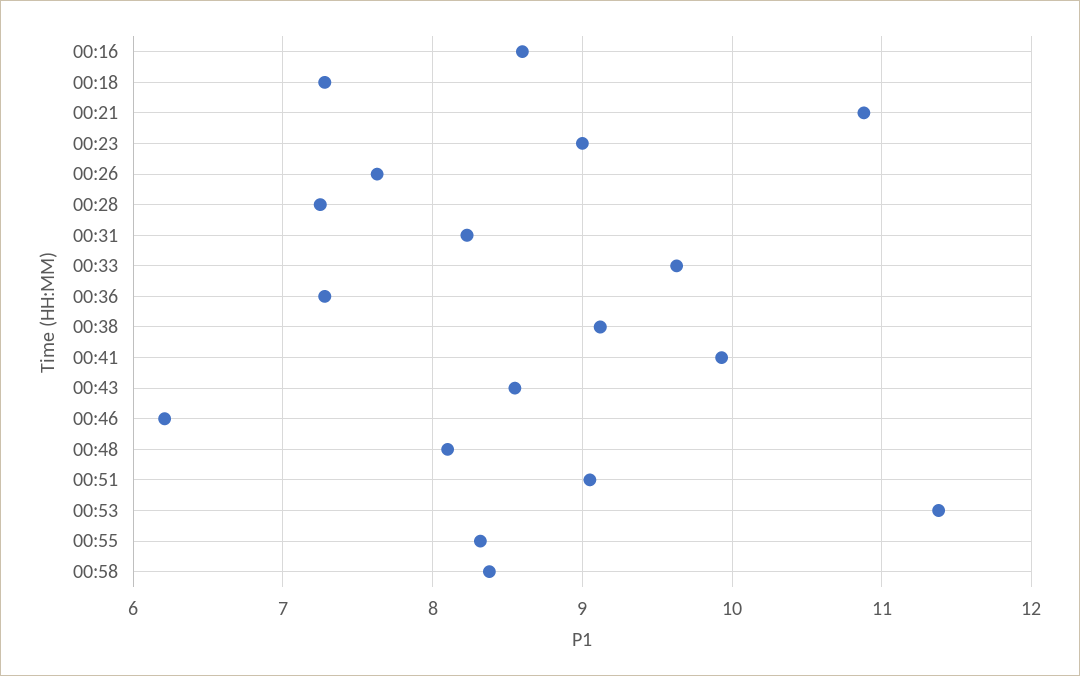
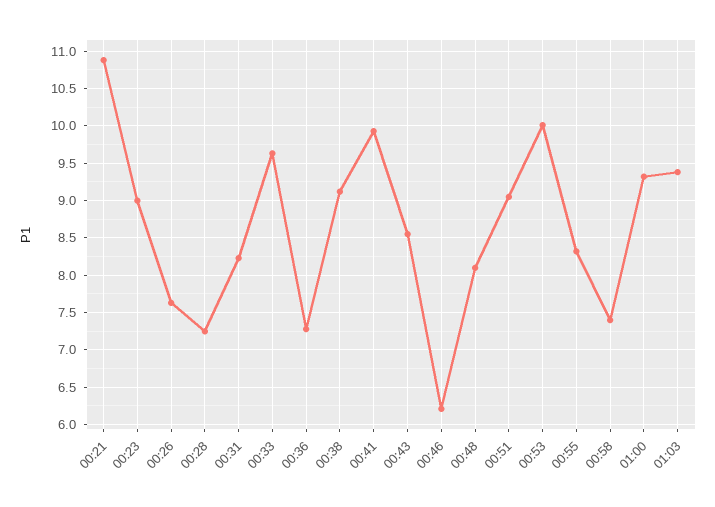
00:16: 8.6 -> none
00:18: 7.3 -> none
00:53: 11.4 -> 10
00:58: 8.4 -> 7.4
01:00: none -> 9.3
01:03: none -> 9.4

